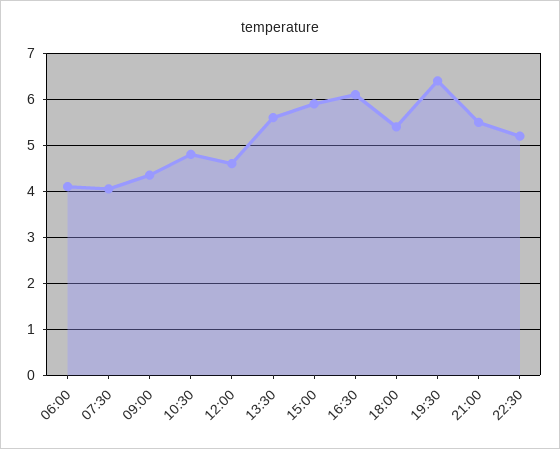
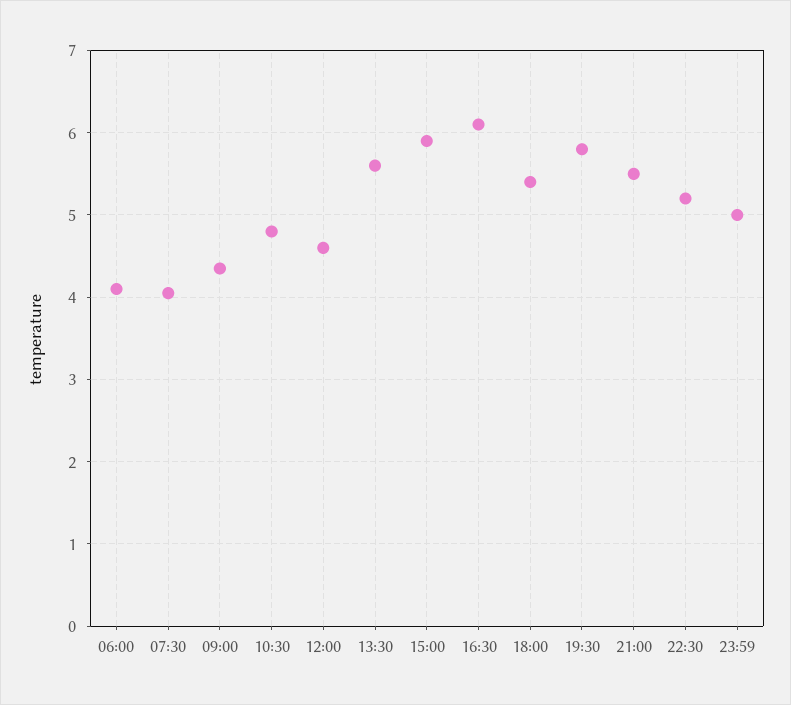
19:30: 6.4 -> 5.8
23:59: none -> 5

